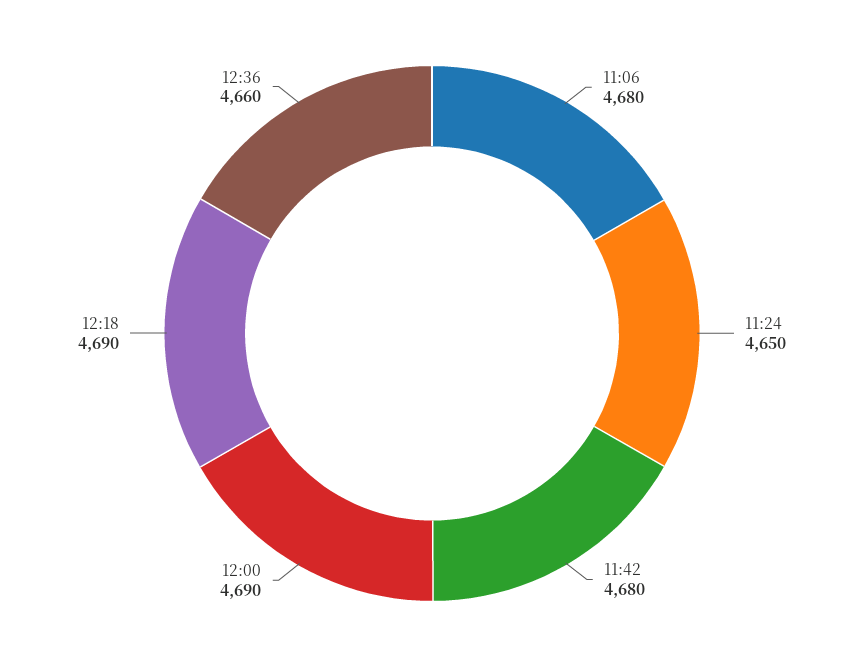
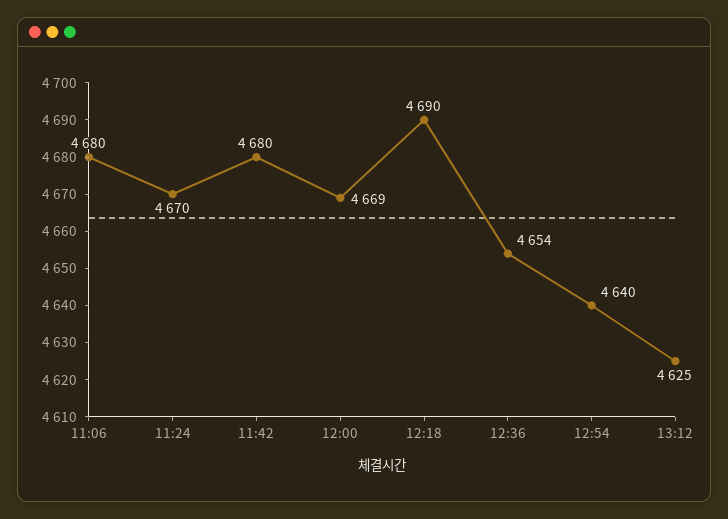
11:24: 4650 -> 4670
12:00: 4690 -> 4669
12:36: 4660 -> 4654
12:54: none -> 4640
13:12: none -> 4625

